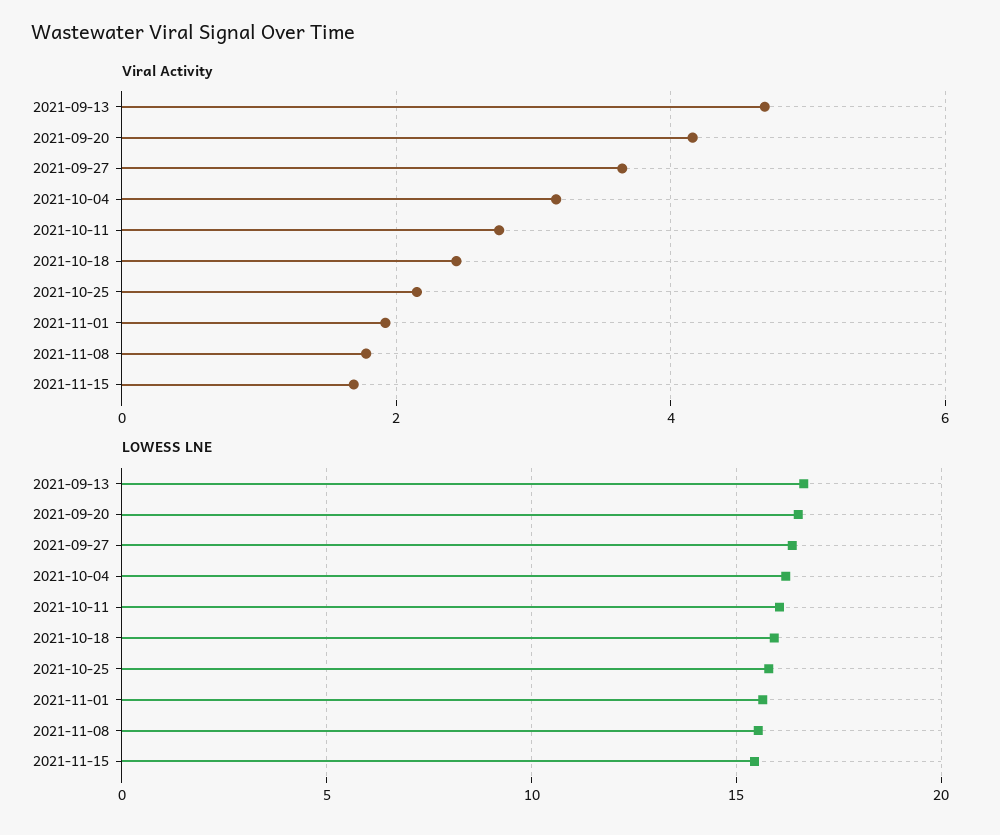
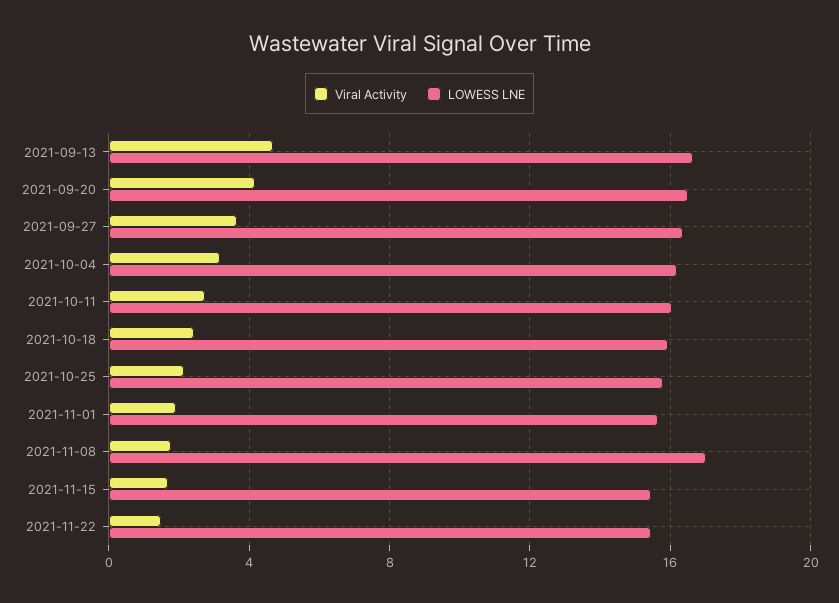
LOWESS LNE, 2021-11-08: 15.5 -> 17
Viral Activity, 2021-11-22: none -> 1.5
LOWESS LNE, 2021-11-22: none -> 15.5

